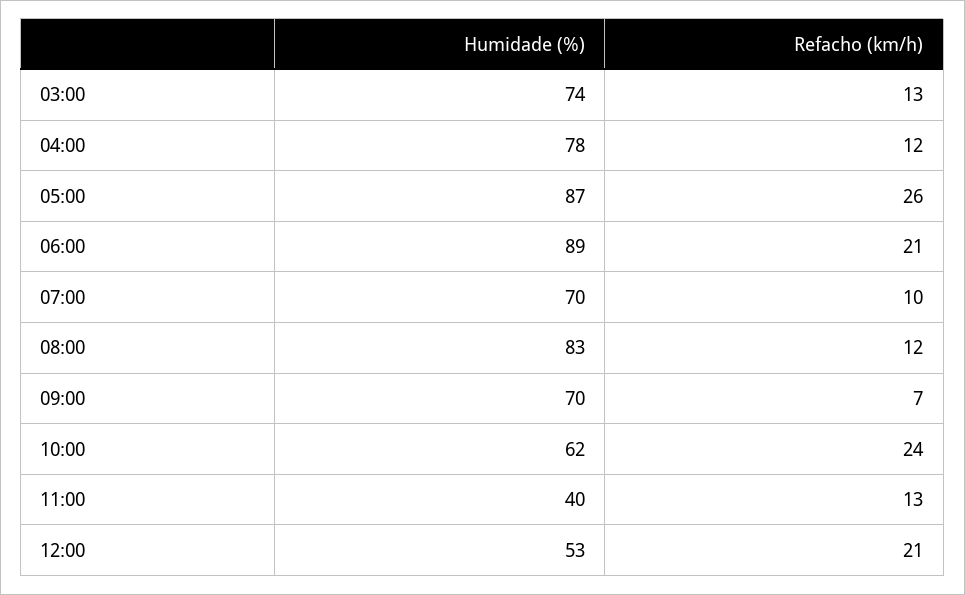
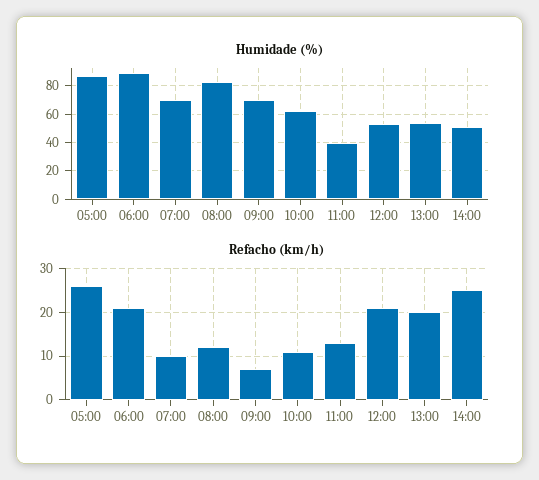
Humidade (%), 03:00: 74 -> none
Refacho (km/h), 03:00: 13 -> none
Humidade (%), 04:00: 78 -> none
Refacho (km/h), 04:00: 12 -> none
Refacho (km/h), 10:00: 24 -> 10
Humidade (%), 13:00: none -> 55
Humidade (%), 14:00: none -> 50
Refacho (km/h), 13:00: none -> 20
Refacho (km/h), 14:00: none -> 25

